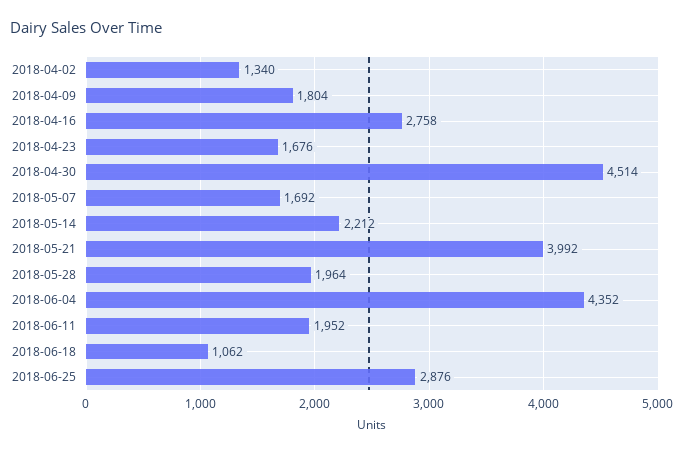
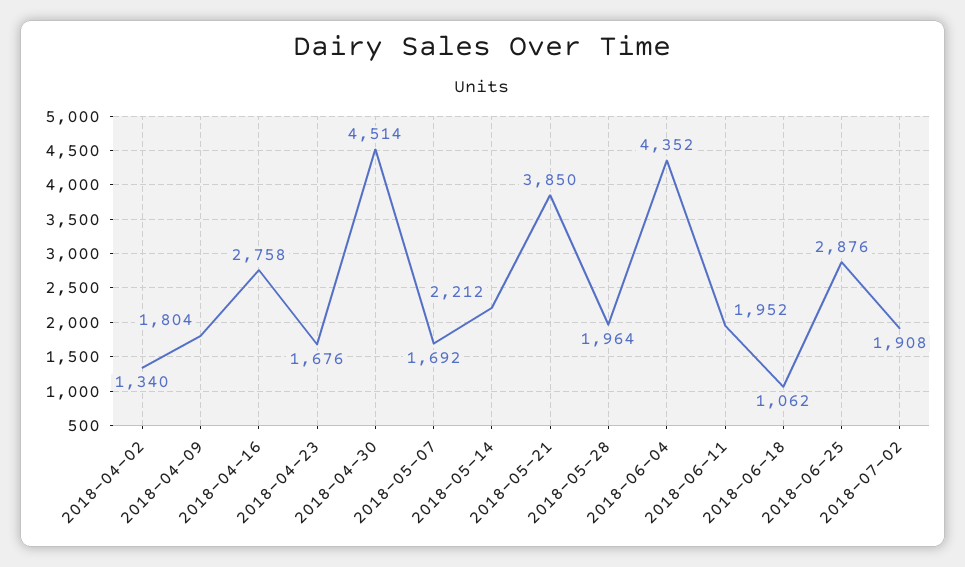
2018-05-21: 3992 -> 3850
2018-07-02: none -> 1908

